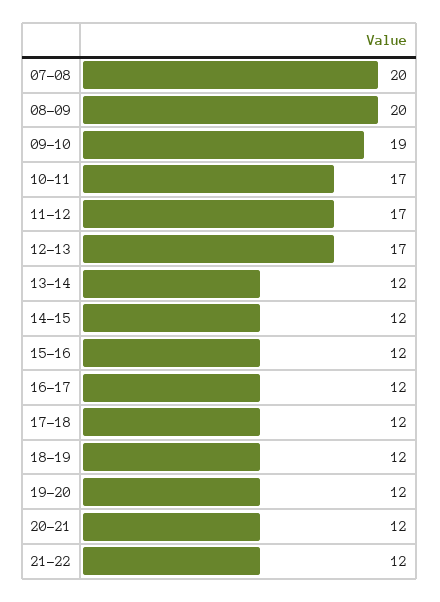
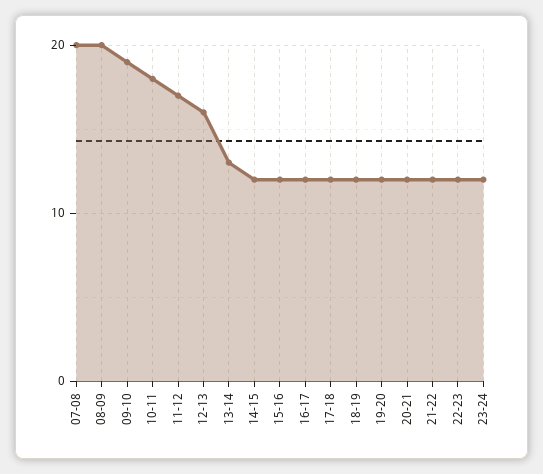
10-11: 17 -> 18
12-13: 17 -> 16
13-14: 12 -> 13
22-23: none -> 12
23-24: none -> 12

